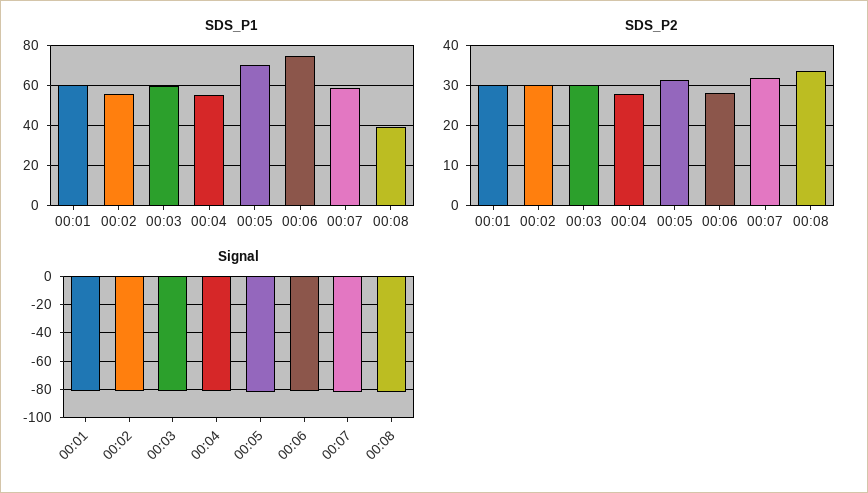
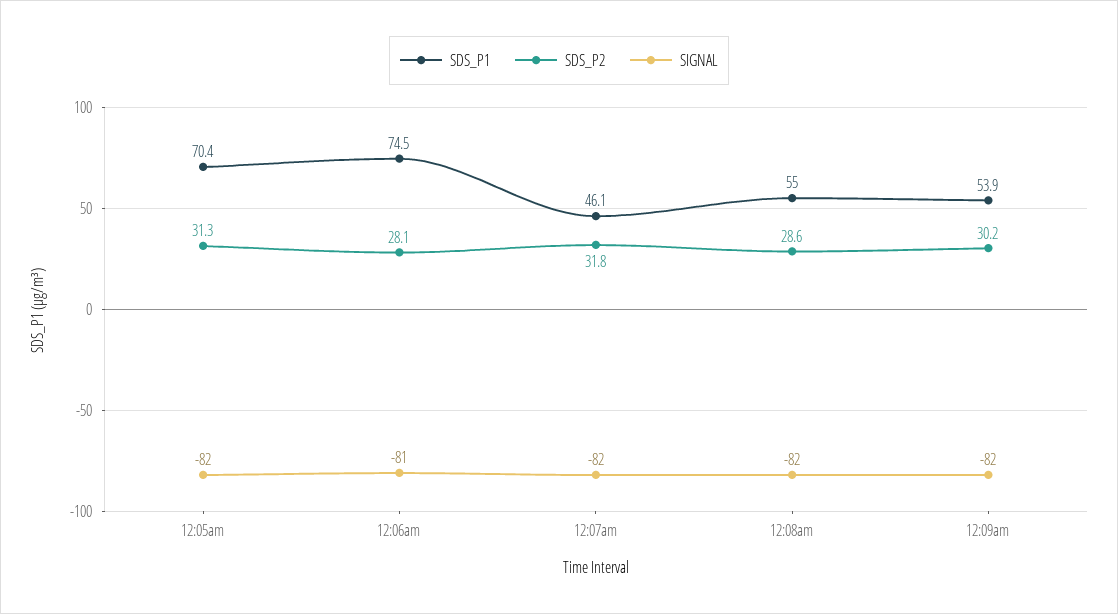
SDS_P1, 00:01: 60 -> none
SDS_P1, 00:02: 55 -> none
SDS_P1, 00:03: 60 -> none
SDS_P1, 00:04: 55 -> none
SDS_P1, 00:07: 60 -> 46.1
SDS_P1, 00:08: 40 -> 55
SDS_P2, 00:01: 30 -> none
SDS_P2, 00:02: 30 -> none
SDS_P2, 00:03: 30 -> none
SDS_P2, 00:04: 28 -> none
SDS_P2, 00:08: 34 -> 28.6
Signal, 00:01: -80 -> none
Signal, 00:02: -80 -> none
Signal, 00:03: -80 -> none
Signal, 00:04: -80 -> none
SDS_P1, 12:09am: none -> 53.9
SDS_P2, 12:09am: none -> 30.2
Signal, 12:09am: none -> -82

